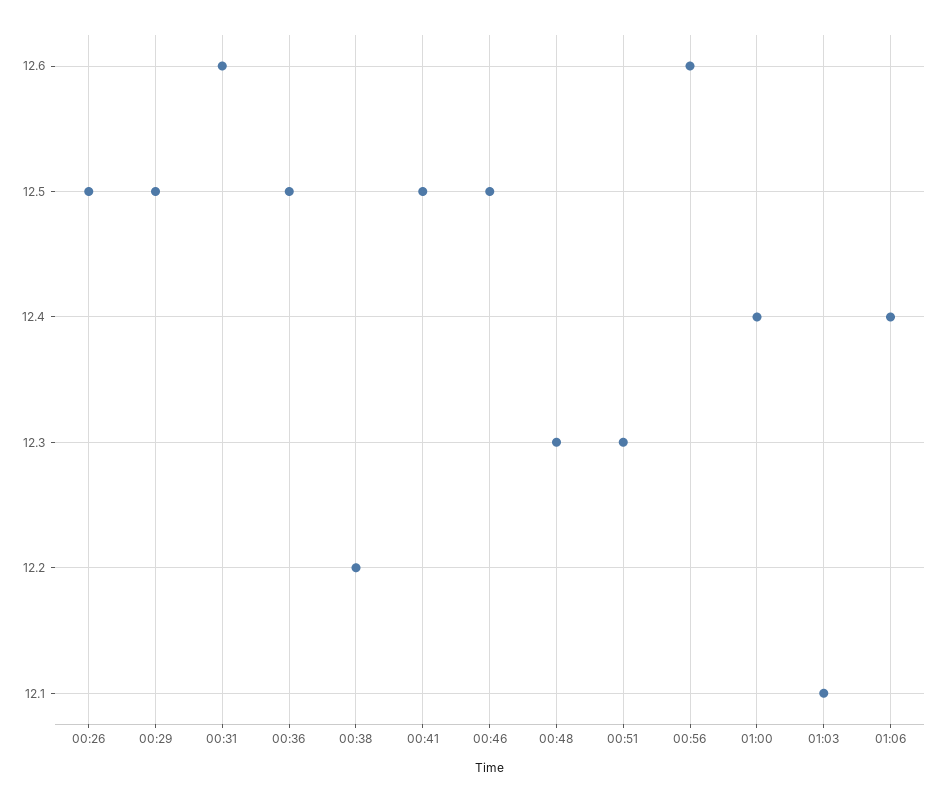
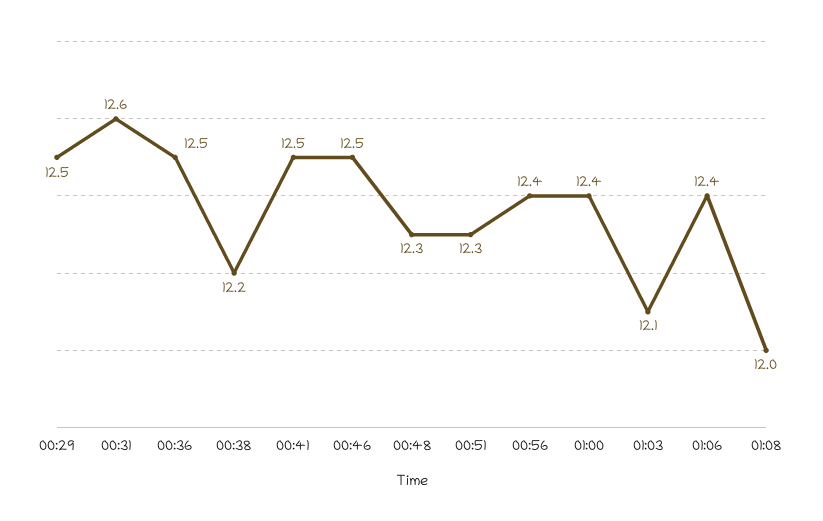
00:26: 12.5 -> none
00:56: 12.6 -> 12.4
01:08: none -> 12

